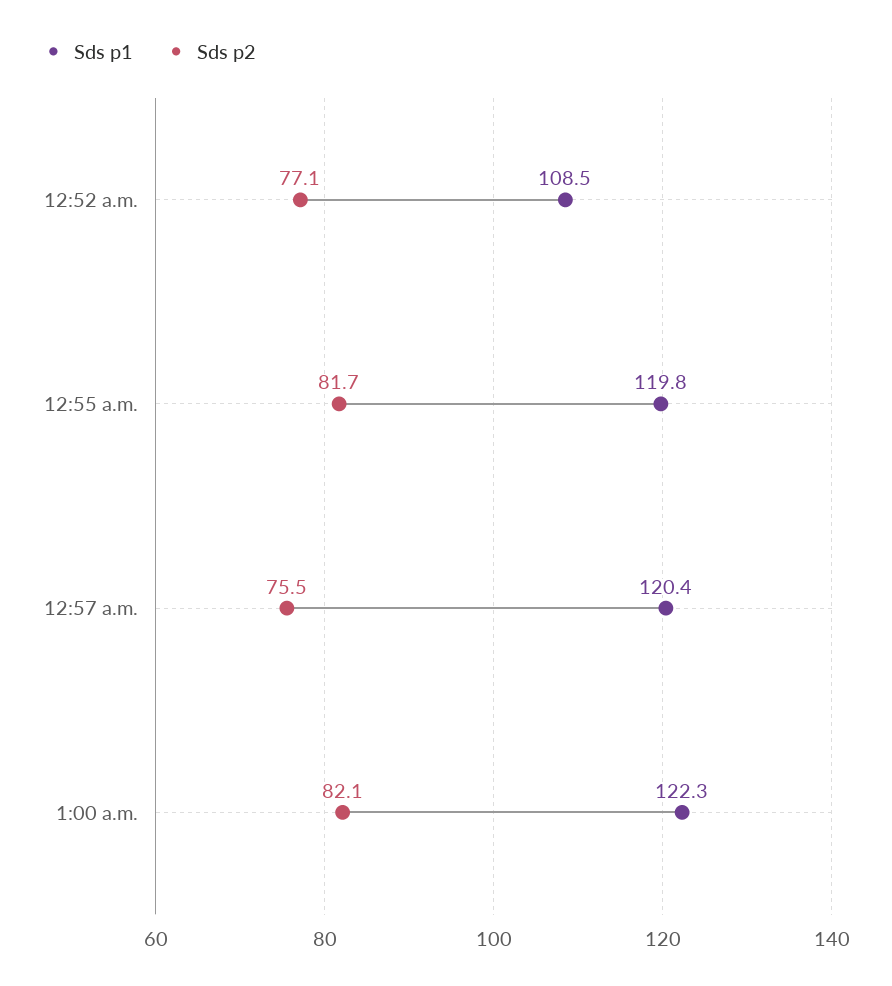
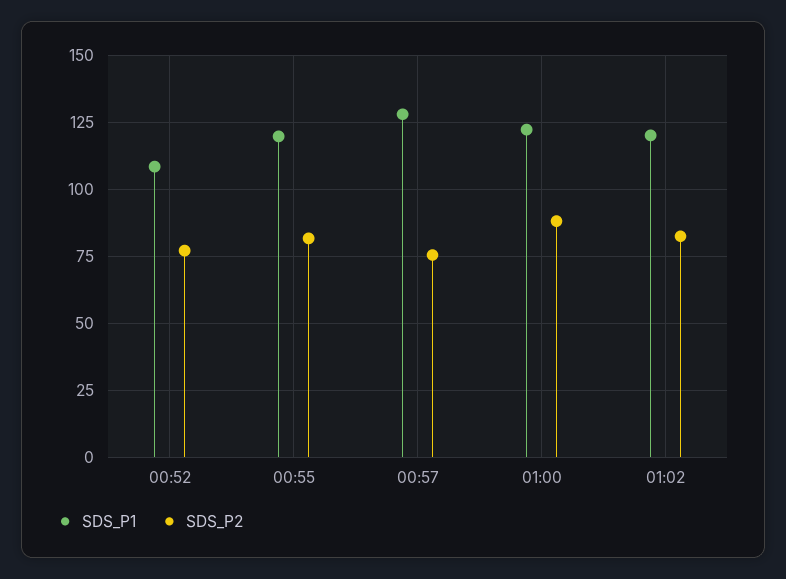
Sds p1, 12:57 a.m.: 120.4 -> 127.5
Sds p2, 1:00 a.m.: 82.1 -> 87.5
Sds p1, 01:02: none -> 120
Sds p2, 01:02: none -> 82.5

